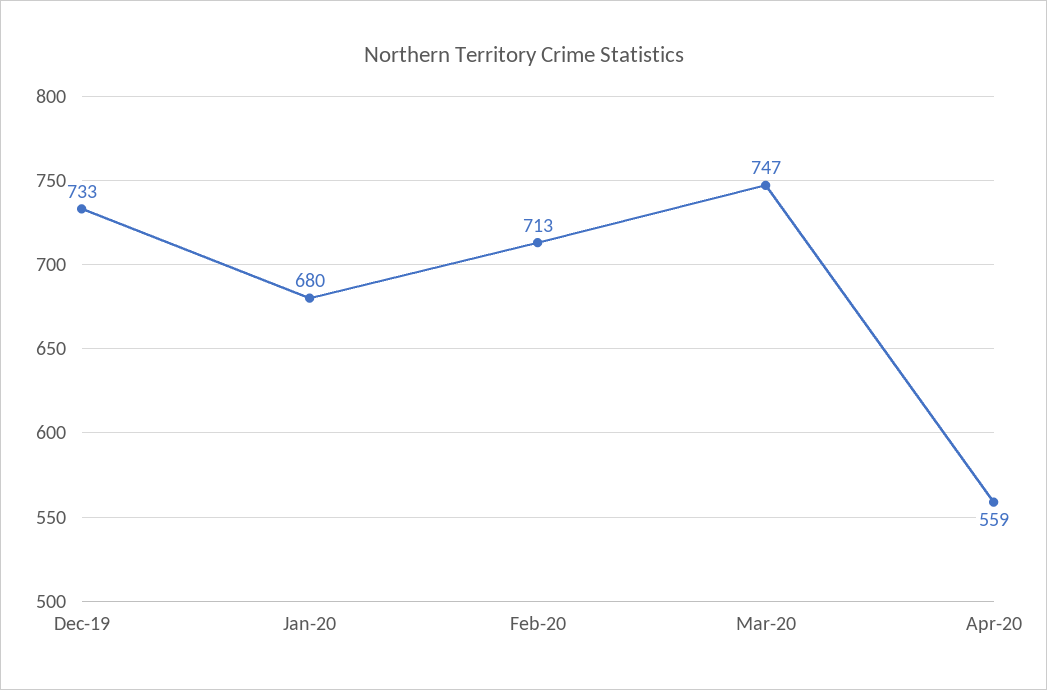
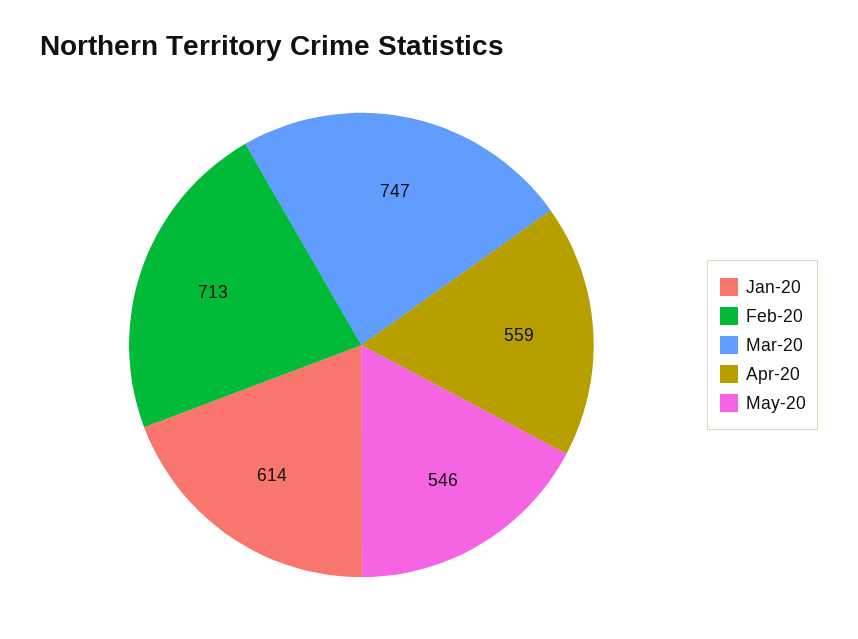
Dec-19: 733 -> none
Jan-20: 680 -> 614
May-20: none -> 546

